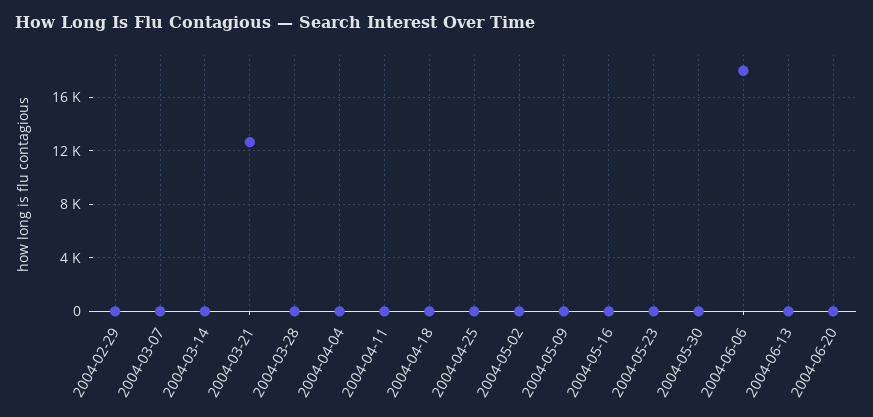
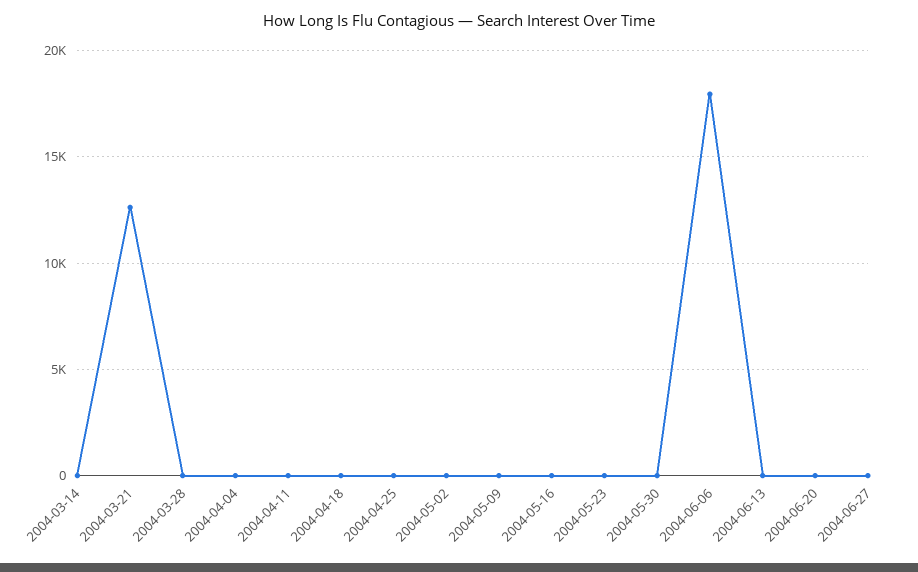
2004-02-29: 0 -> none
2004-03-07: 0 -> none
2004-06-27: none -> 0

